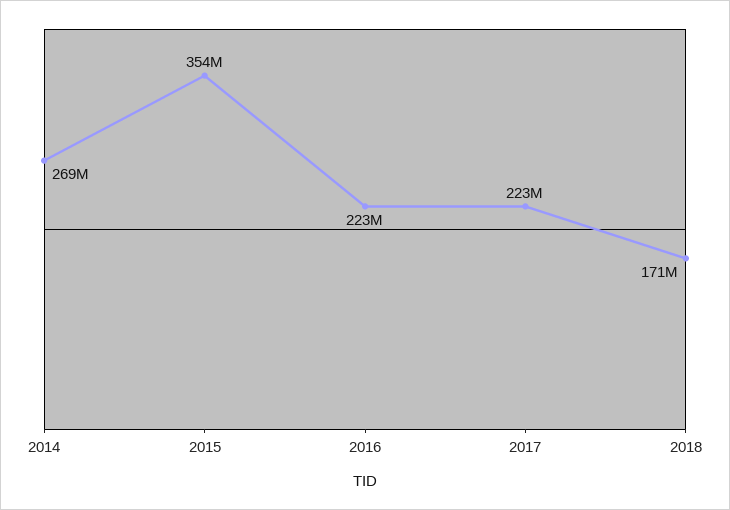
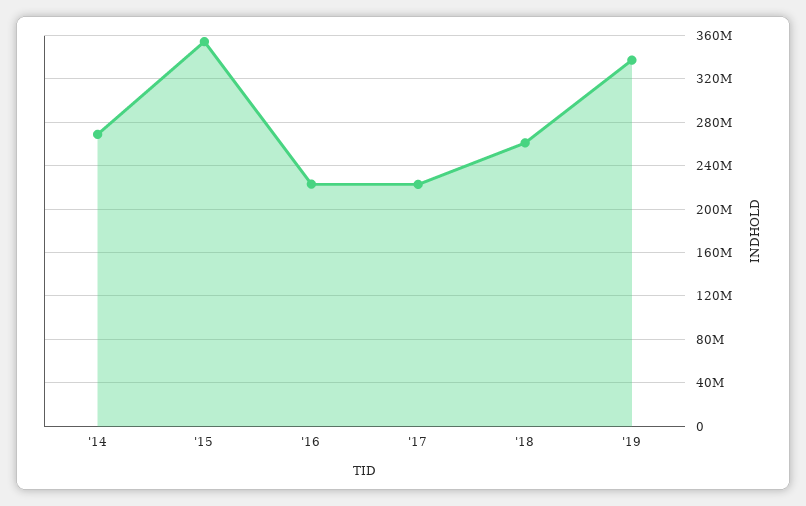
2018: 171000000 -> 260000000
'19: none -> 340000000

